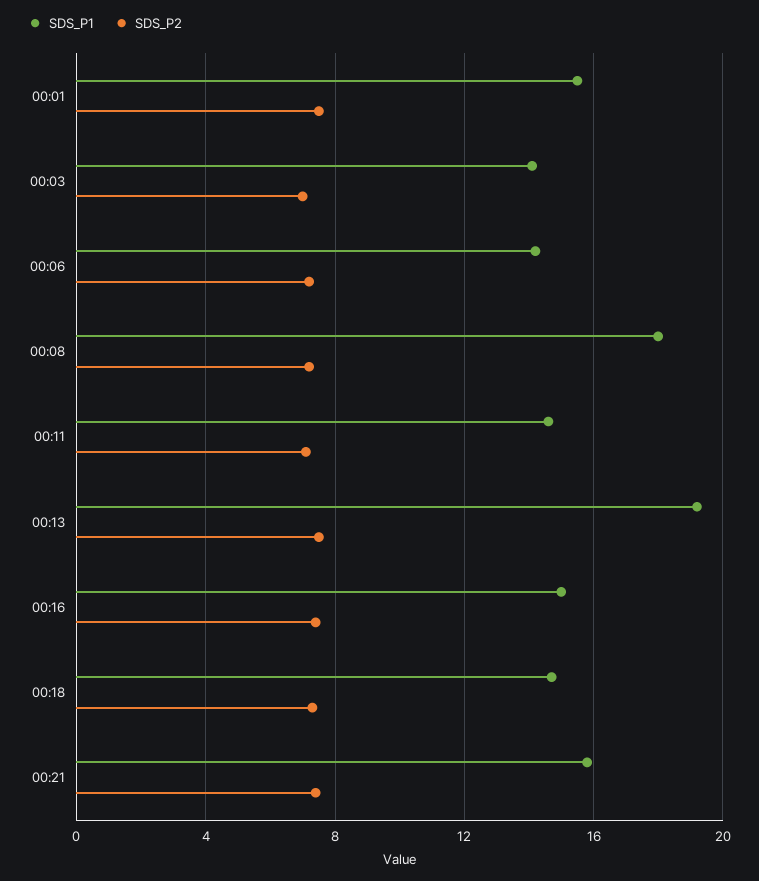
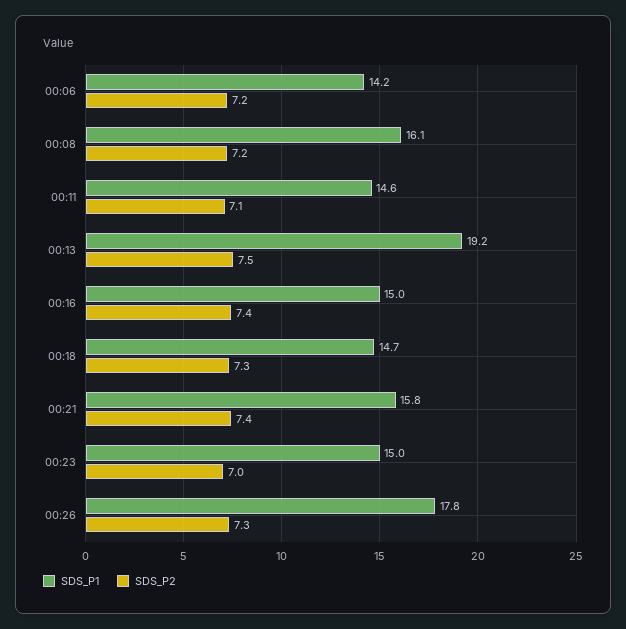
SDS_P1, 00:01: 15.5 -> none
SDS_P2, 00:01: 7.5 -> none
SDS_P1, 00:03: 14 -> none
SDS_P2, 00:03: 7 -> none
SDS_P1, 00:08: 18 -> 16.1
SDS_P1, 00:23: none -> 15
SDS_P2, 00:23: none -> 7
SDS_P1, 00:26: none -> 17.8
SDS_P2, 00:26: none -> 7.3

